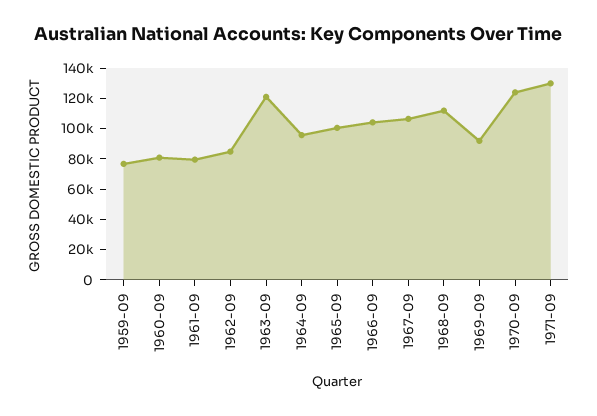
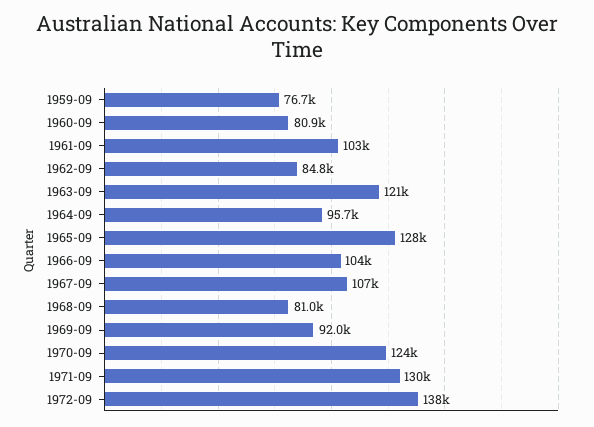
1961-09: 80000 -> 103000
1965-09: 100000 -> 128000
1968-09: 110000 -> 81000
1972-09: none -> 138000

